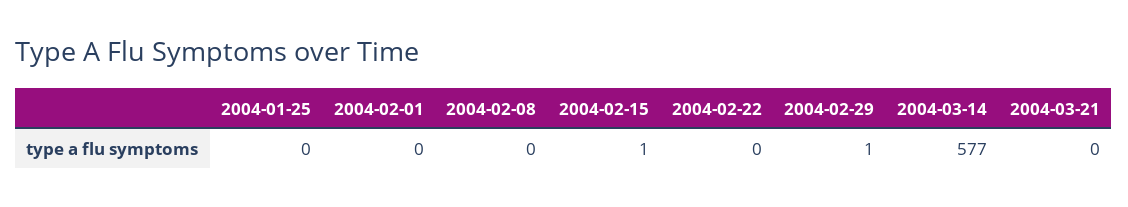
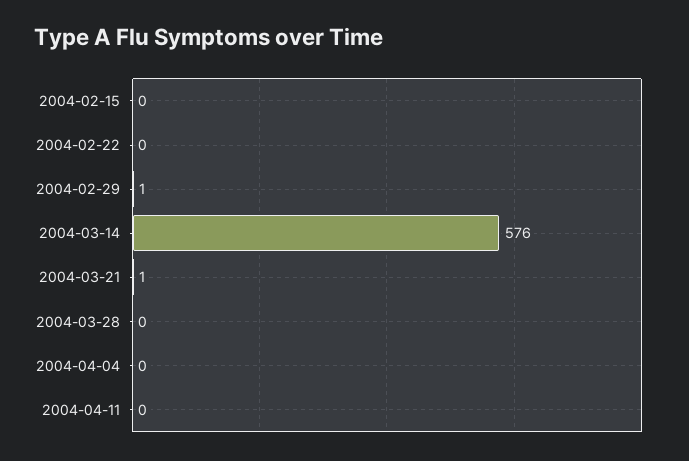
2004-01-25: 0 -> none
2004-02-01: 0 -> none
2004-02-08: 0 -> none
2004-02-15: 1 -> 0
2004-03-14: 577 -> 576
2004-03-21: 0 -> 1
2004-03-28: none -> 0
2004-04-04: none -> 0
2004-04-11: none -> 0

